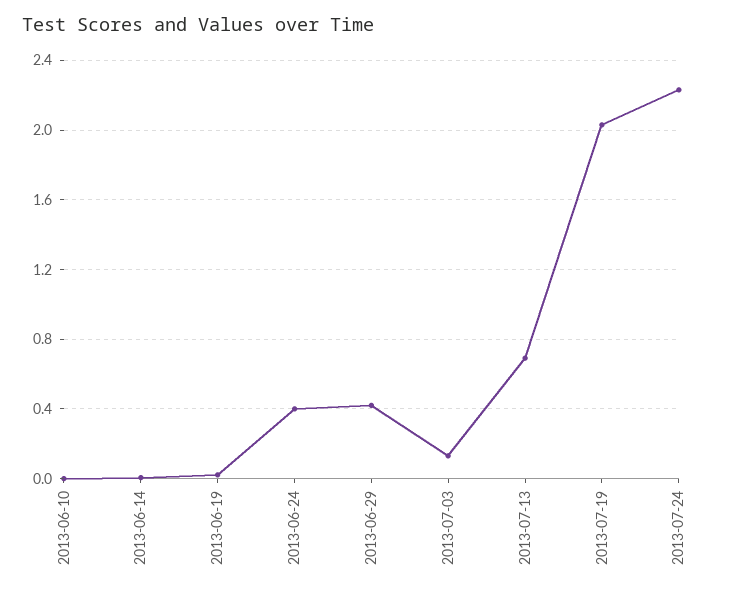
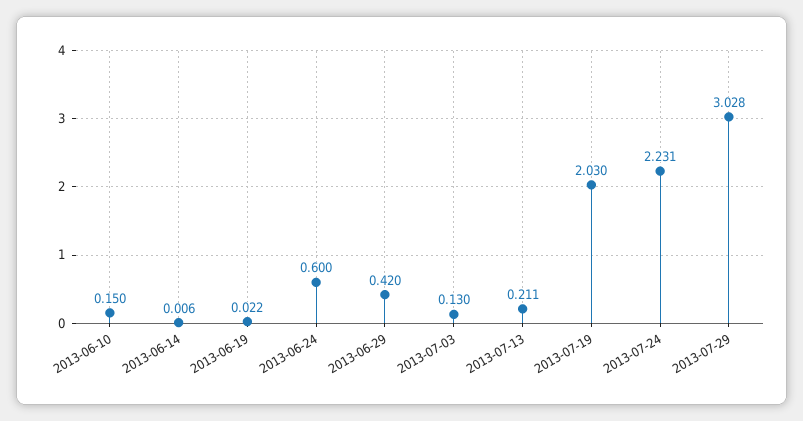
2013-06-10: 0 -> 0.15
2013-06-24: 0.4 -> 0.6
2013-07-13: 0.7 -> 0.211
2013-07-29: none -> 3.028

